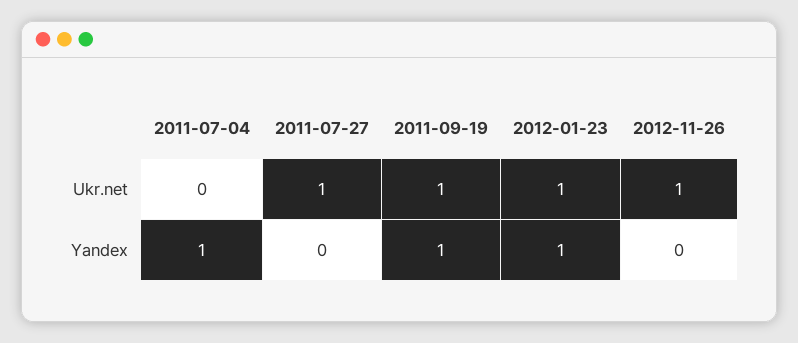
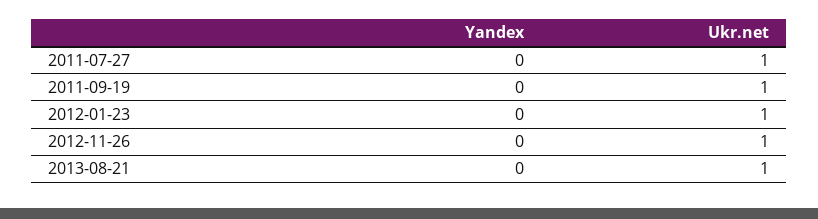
2011-07-04, Ukr.net: 0 -> none
2011-07-04, Yandex: 1 -> none
2011-09-19, Yandex: 1 -> 0
2012-01-23, Yandex: 1 -> 0
2013-08-21, Yandex: none -> 0
2013-08-21, Ukr.net: none -> 1

